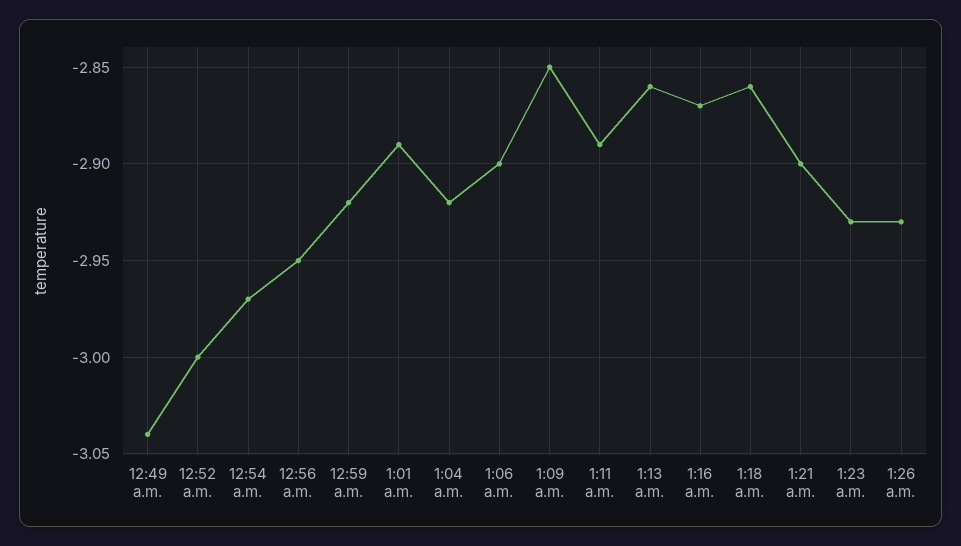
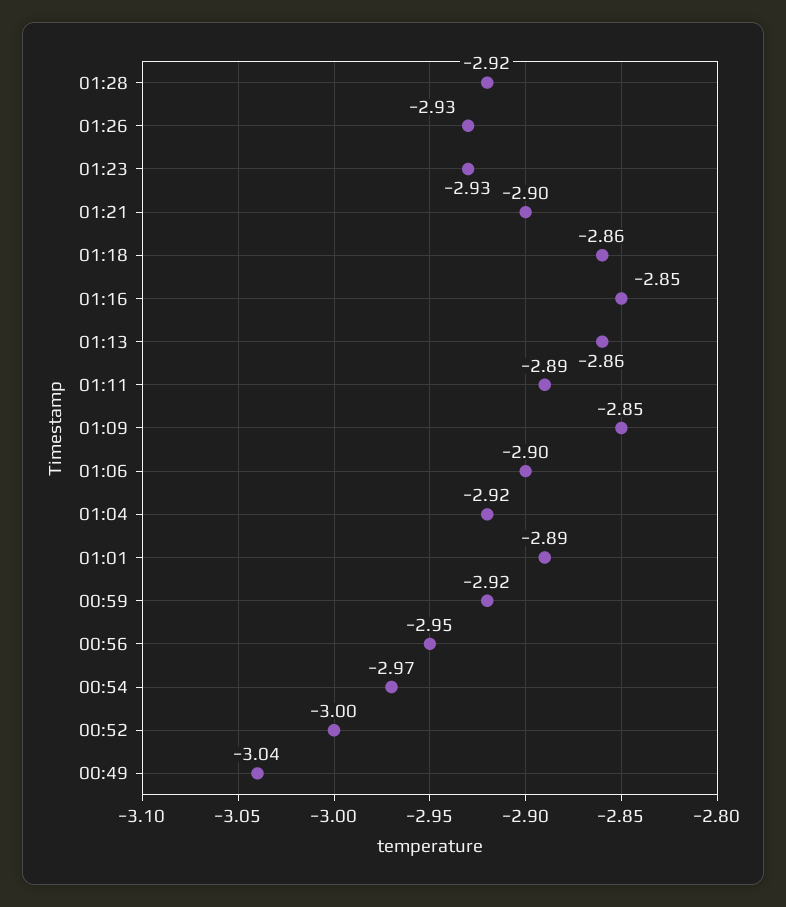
1:16 a.m.: -2.87 -> -2.85
01:28: none -> -2.92

